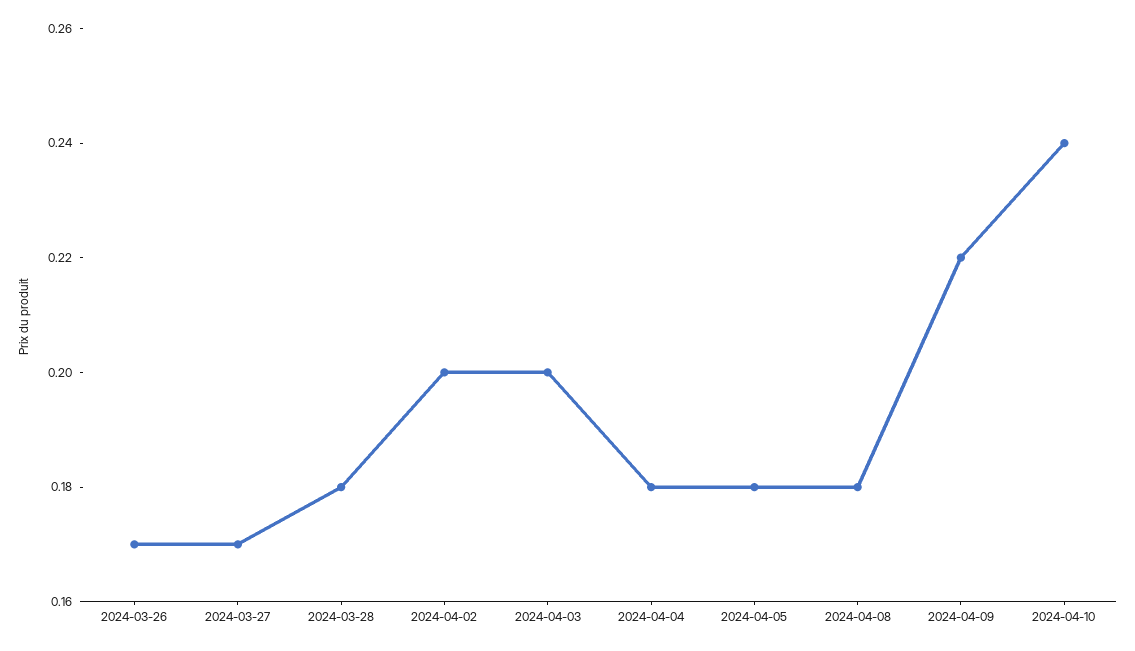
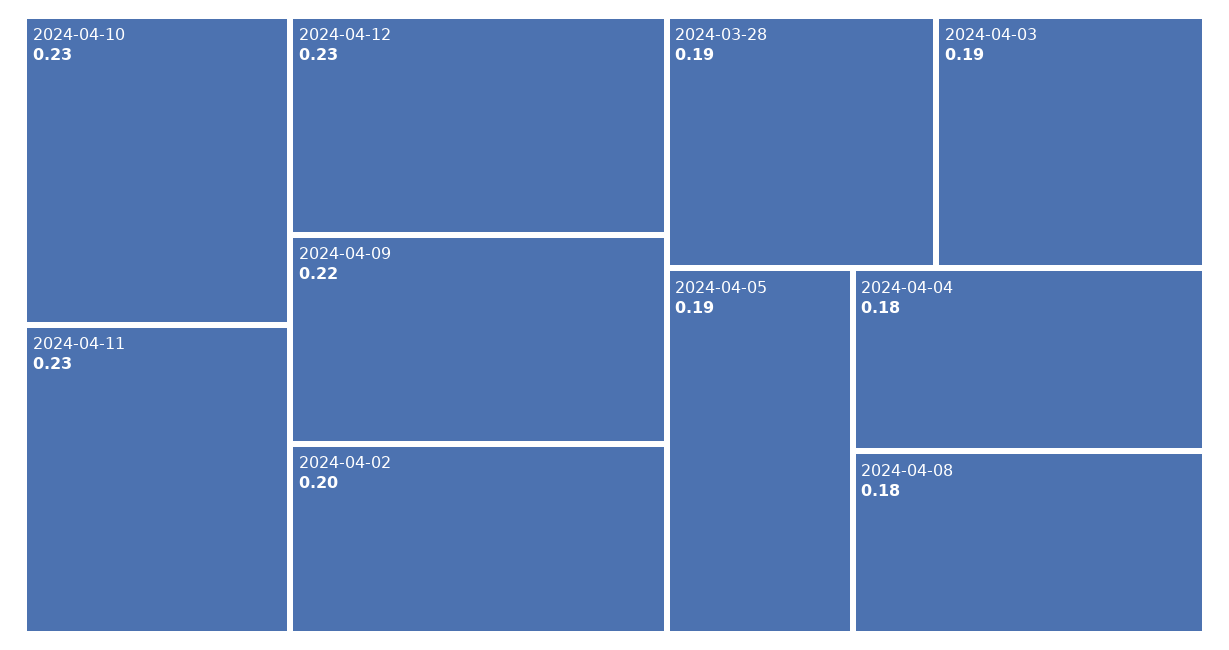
2024-03-26: 0.17 -> none
2024-03-27: 0.17 -> none
2024-03-28: 0.18 -> 0.19
2024-04-03: 0.2 -> 0.19
2024-04-05: 0.18 -> 0.19
2024-04-10: 0.24 -> 0.23
2024-04-11: none -> 0.23
2024-04-12: none -> 0.23

